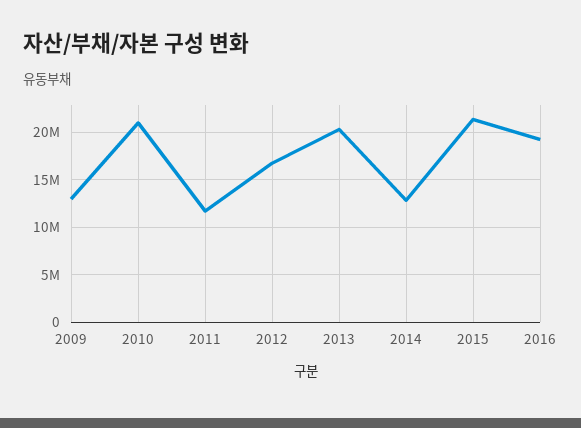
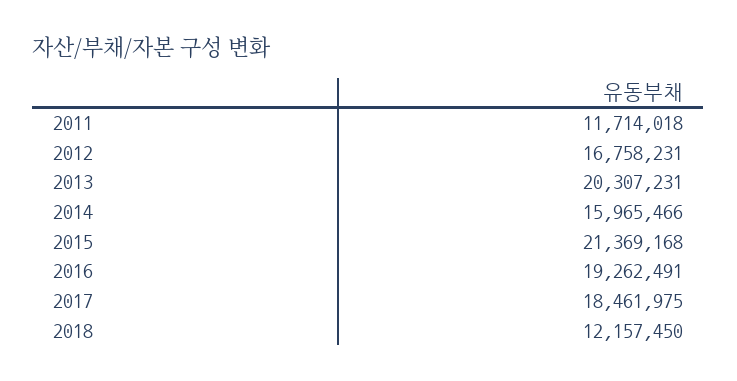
2009: 13000000 -> none
2010: 21000000 -> none
2014: 13000000 -> 15965466
2017: none -> 18461975
2018: none -> 12157450

